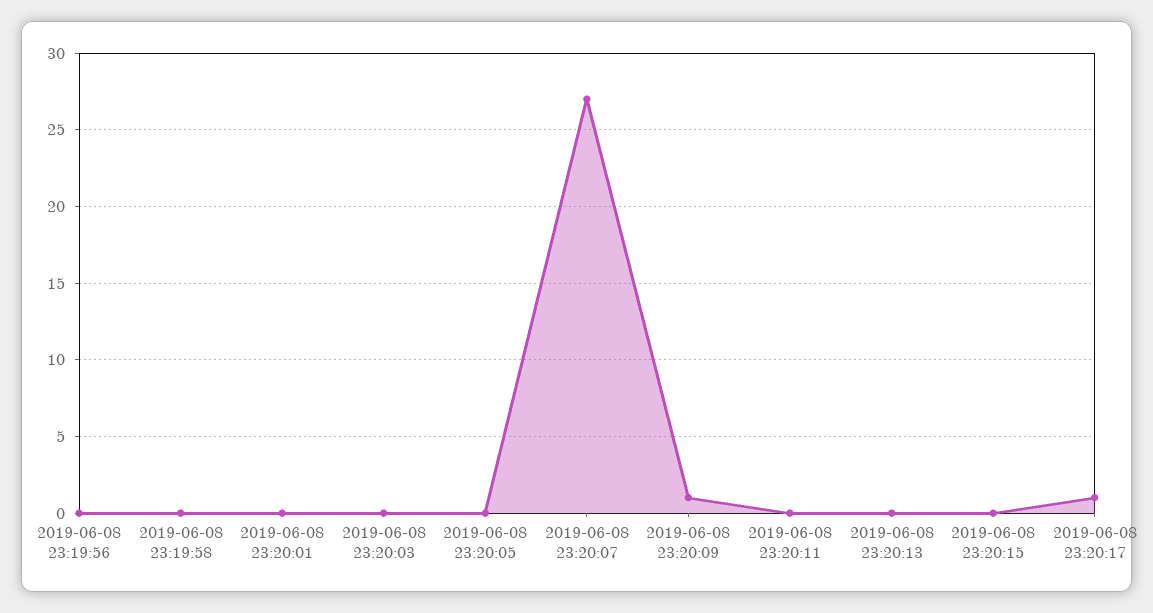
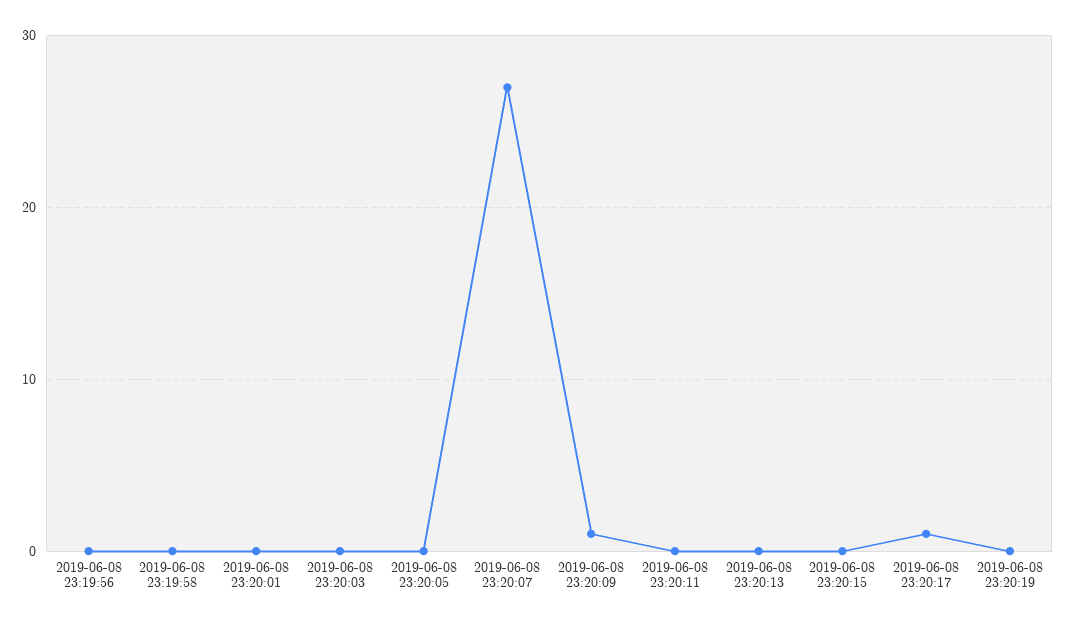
2019-06-08 23:20:19: none -> 0

